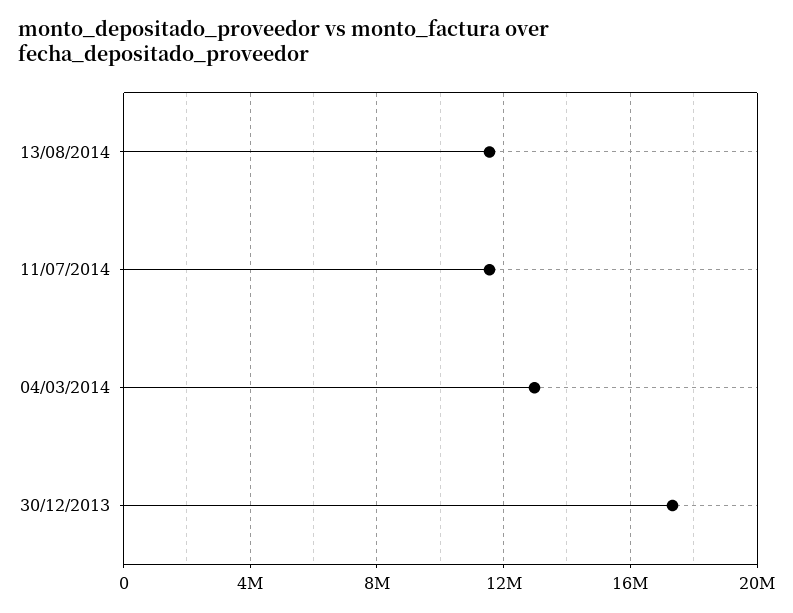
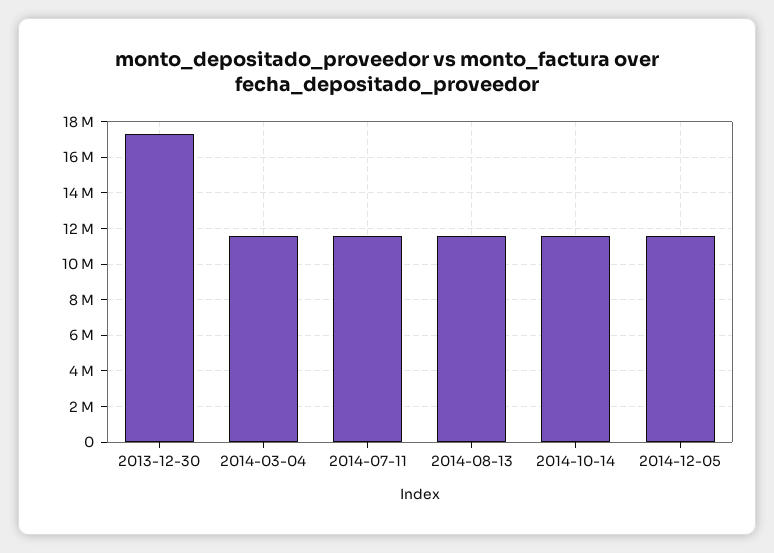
04/03/2014: 13000000 -> 11500000
2014-10-14: none -> 11500000
2014-12-05: none -> 11500000

